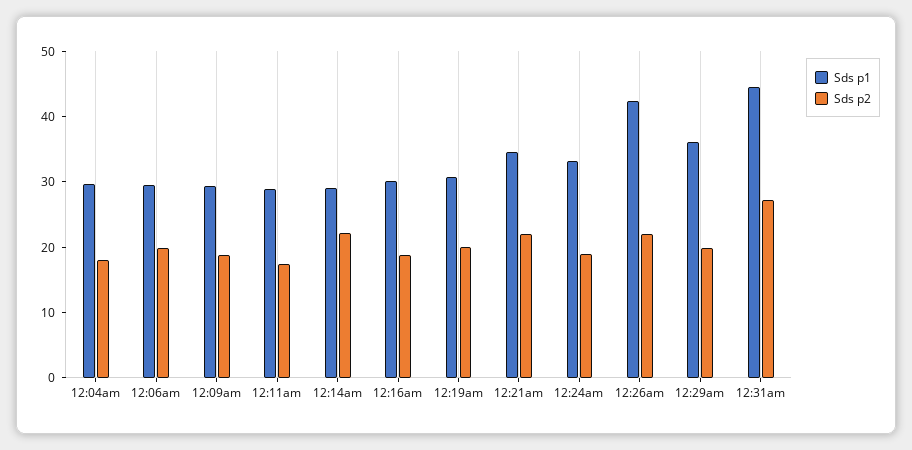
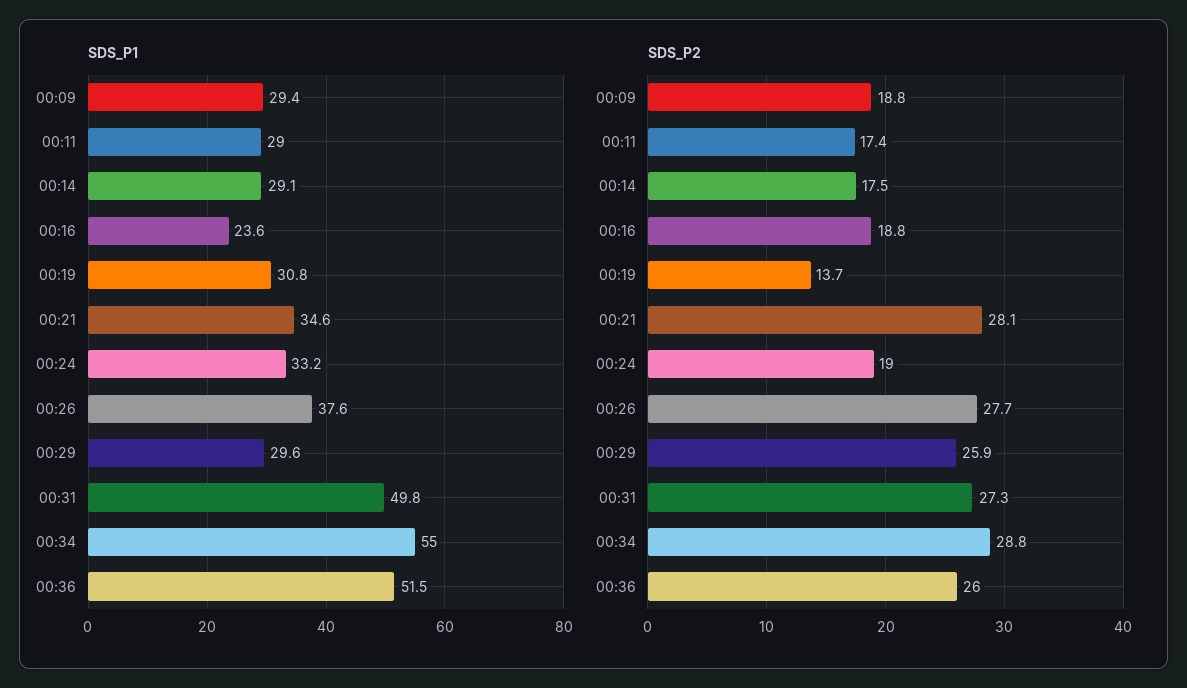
Sds p1, 12:04am: 30 -> none
Sds p2, 12:04am: 18 -> none
Sds p1, 12:06am: 30 -> none
Sds p2, 12:06am: 20 -> none
Sds p2, 12:14am: 22 -> 17.5
Sds p1, 12:16am: 30 -> 23.6
Sds p2, 12:19am: 20 -> 13.7
Sds p2, 12:21am: 22 -> 28.1
Sds p1, 12:26am: 42 -> 37.6
Sds p2, 12:26am: 22 -> 27.7
Sds p1, 12:29am: 36 -> 29.6
Sds p2, 12:29am: 20 -> 25.9
Sds p1, 12:31am: 44 -> 49.8
Sds p1, 00:34: none -> 55
Sds p1, 00:36: none -> 51.5
Sds p2, 00:34: none -> 28.8
Sds p2, 00:36: none -> 26

